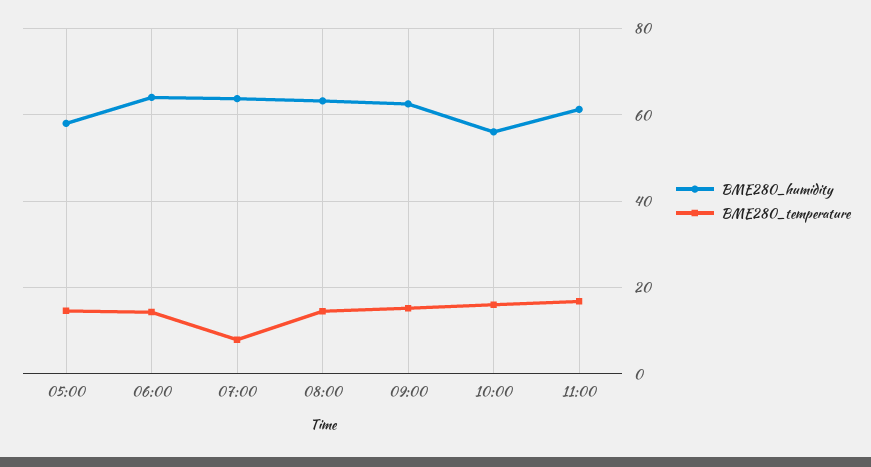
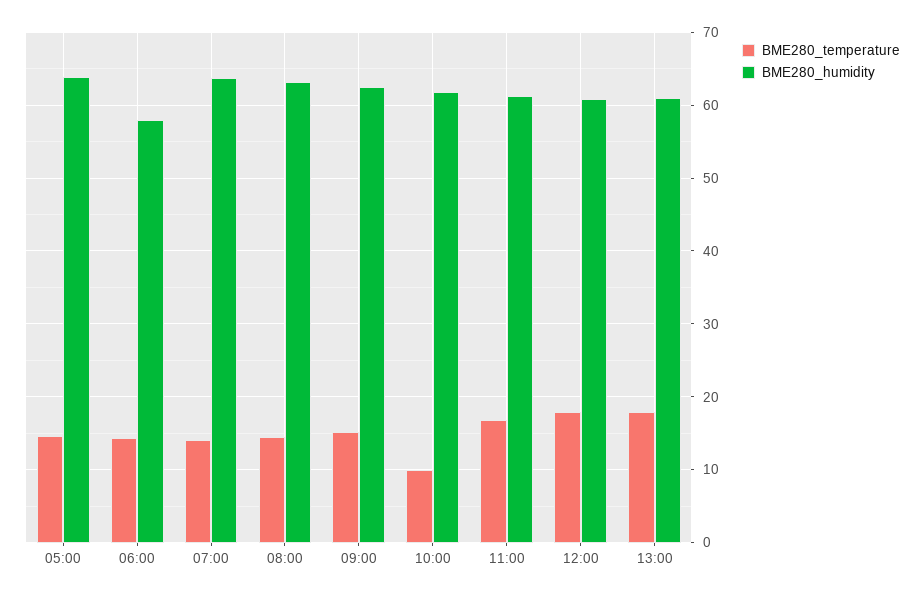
BME280_humidity, 05:00: 58 -> 64
BME280_humidity, 06:00: 64 -> 58
BME280_temperature, 07:00: 8 -> 14
BME280_humidity, 10:00: 56 -> 62
BME280_temperature, 10:00: 16 -> 10
BME280_temperature, 12:00: none -> 18
BME280_humidity, 12:00: none -> 61
BME280_temperature, 13:00: none -> 18
BME280_humidity, 13:00: none -> 61

